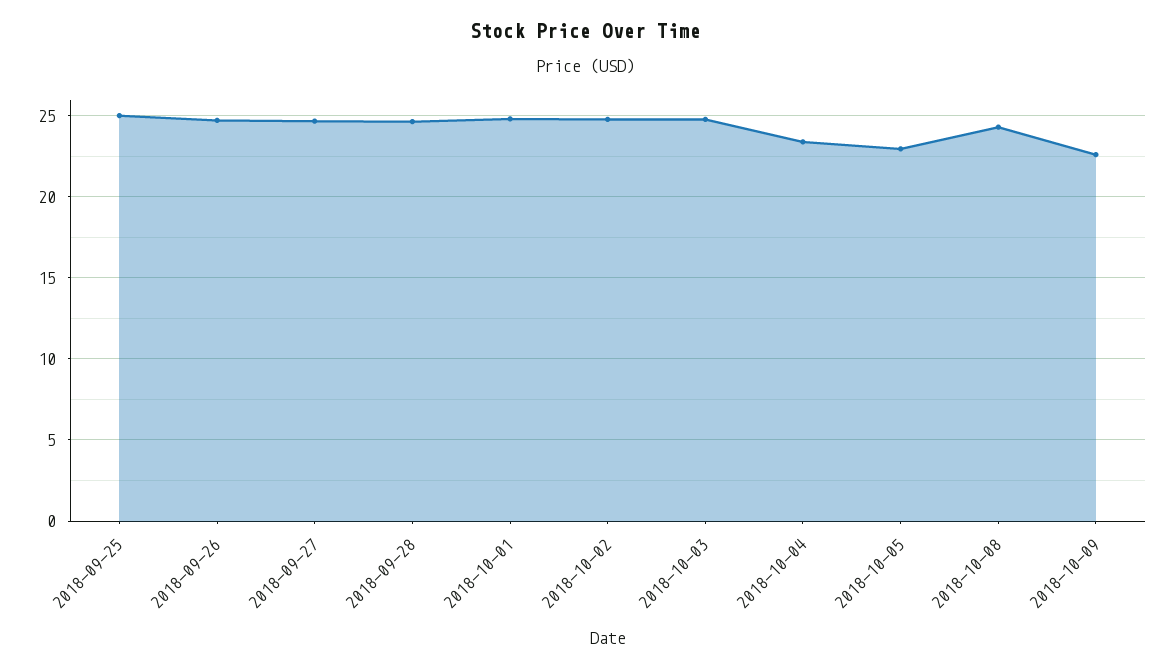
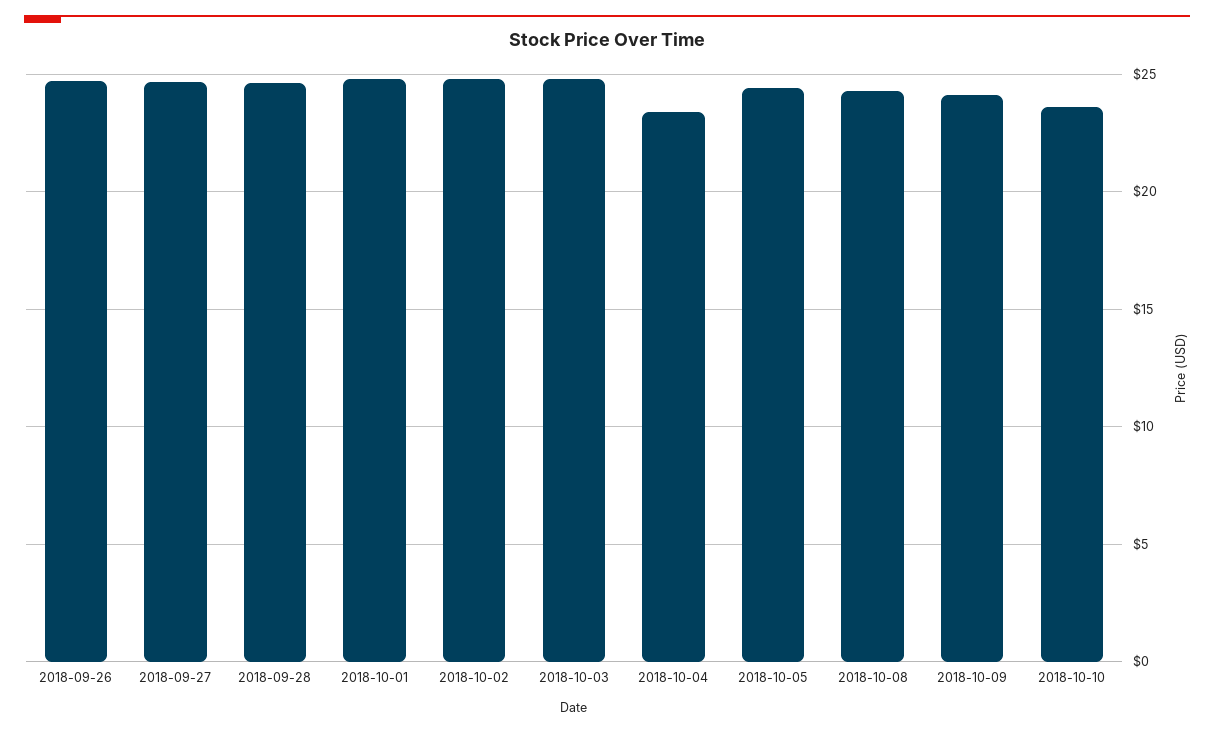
2018-09-25: 25 -> none
2018-10-05: 23 -> 24.5
2018-10-09: 22.5 -> 24
2018-10-10: none -> 23.5

